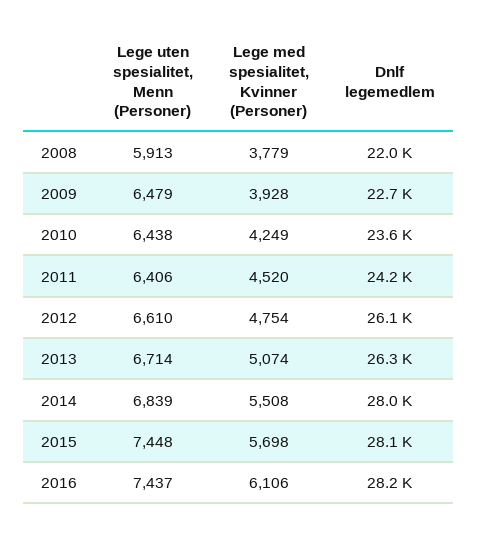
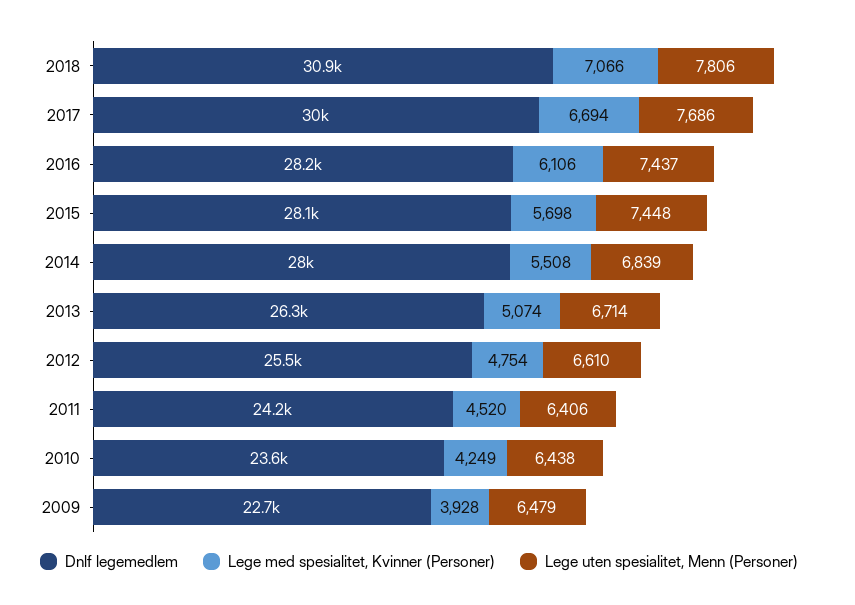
Lege uten spesialitet, Menn (Personer), 2008: 5913 -> none
Lege med spesialitet, Kvinner (Personer), 2008: 3779 -> none
Dnlf legemedlem, 2008: 22000 -> none
Dnlf legemedlem, 2012: 26100 -> 25500
Dnlf legemedlem, 2018: none -> 30900
Lege med spesialitet, Kvinner (Personer), 2018: none -> 7066
Lege uten spesialitet, Menn (Personer), 2018: none -> 7806
Dnlf legemedlem, 2017: none -> 30000
Lege med spesialitet, Kvinner (Personer), 2017: none -> 6694
Lege uten spesialitet, Menn (Personer), 2017: none -> 7686

